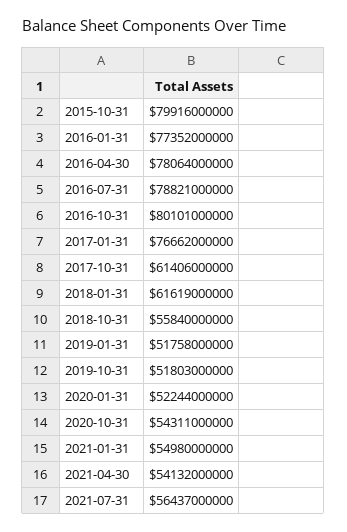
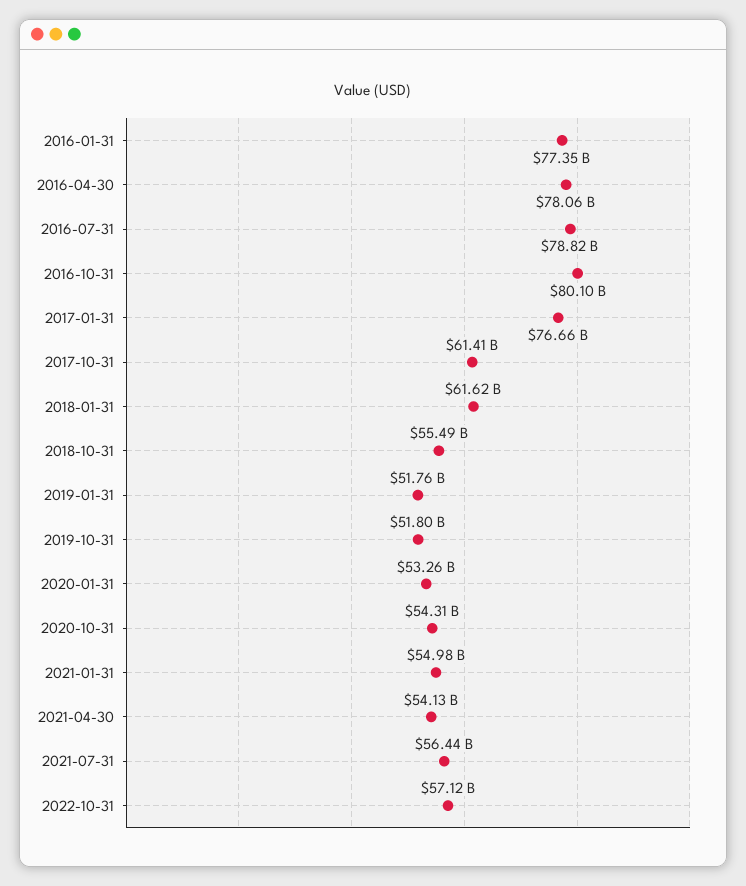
2015-10-31: 79916000000 -> none
2018-10-31: 55840000000 -> 55490000000
2020-01-31: 52244000000 -> 53260000000
2022-10-31: none -> 57120000000

